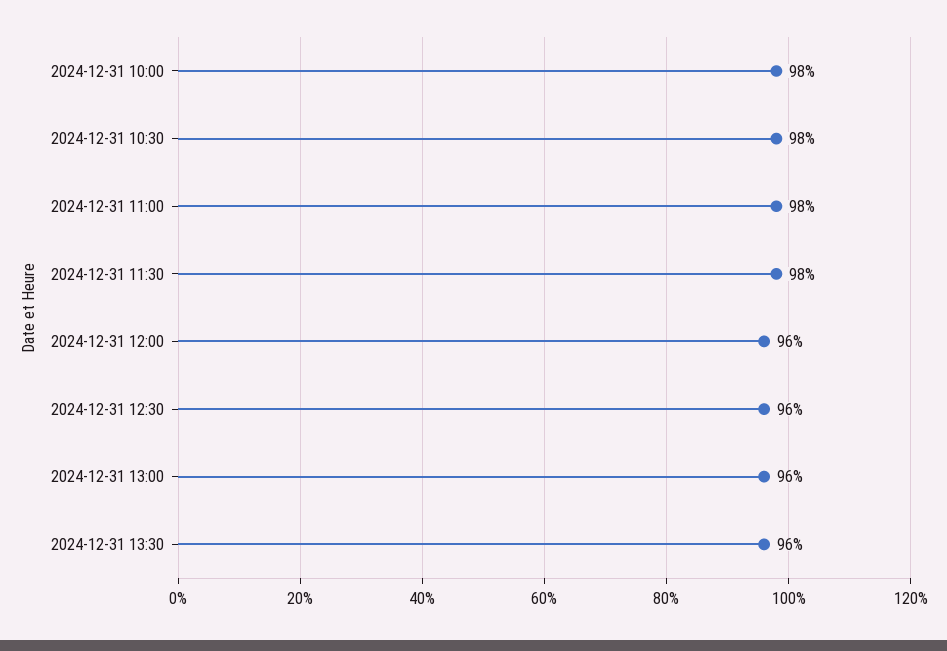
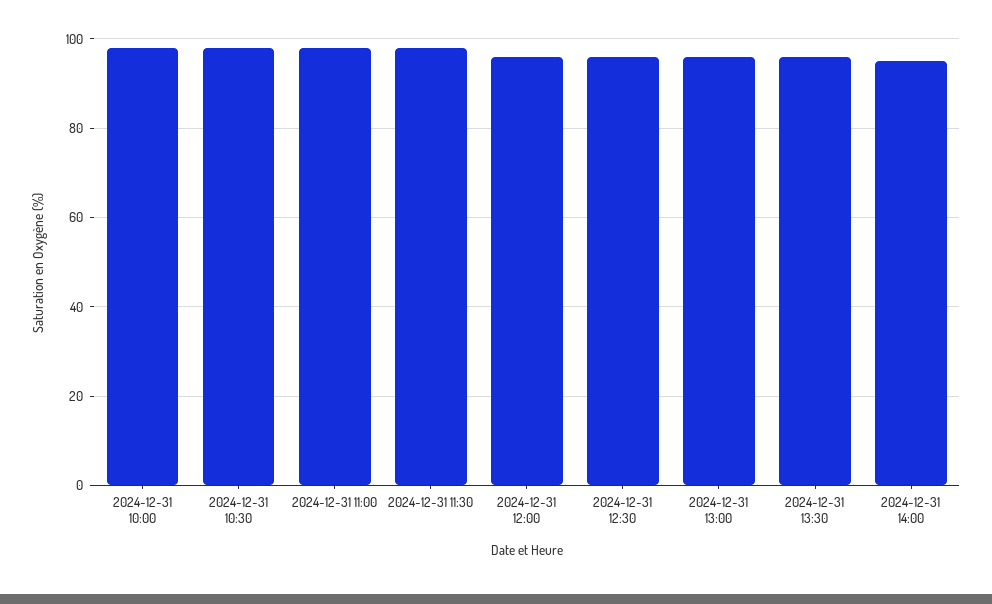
2024-12-31 14:00: none -> 95

